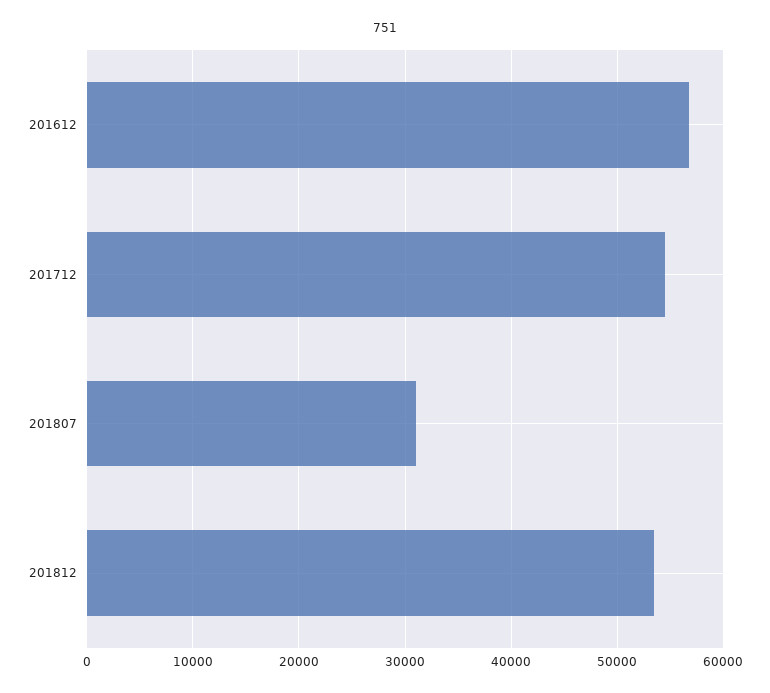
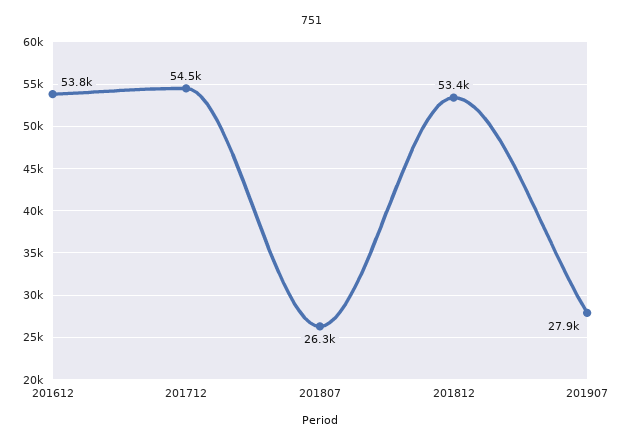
201612: 57000 -> 53800
201807: 31000 -> 26300
201907: none -> 27900

